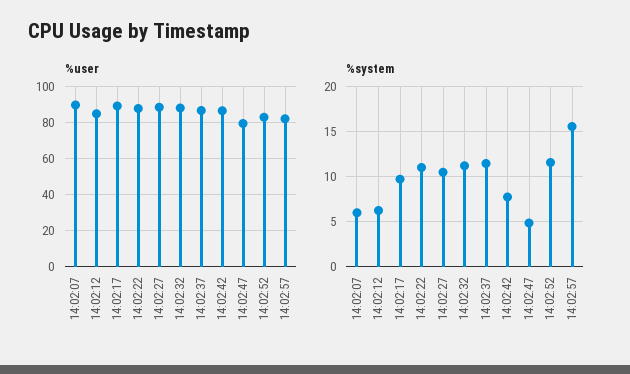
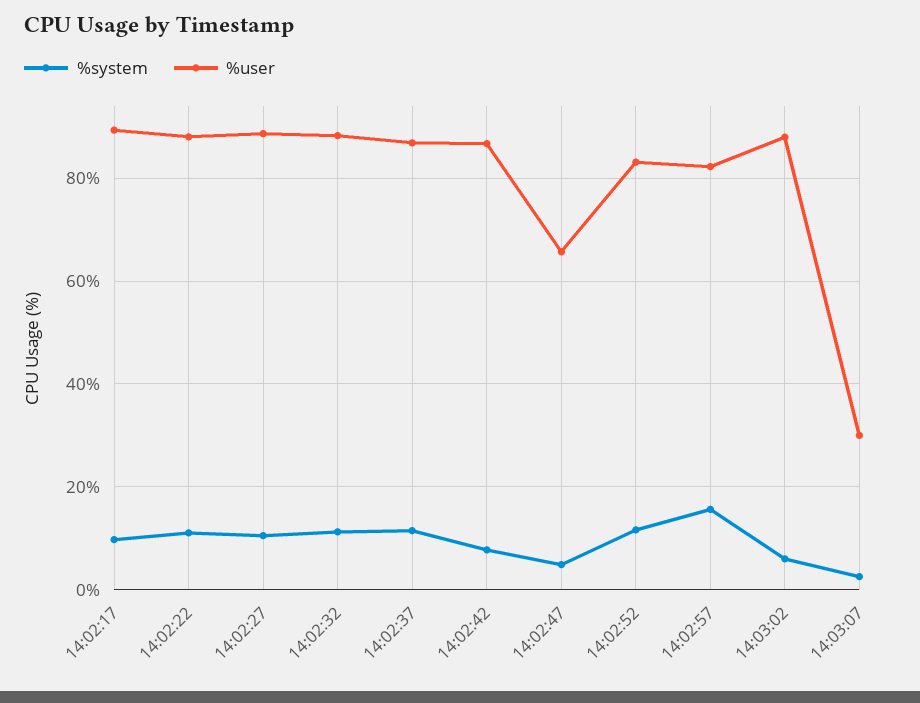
%user, 14:02:07: 90 -> none
%user, 14:02:12: 85 -> none
%user, 14:02:47: 80 -> 66
%system, 14:02:07: 6 -> none
%system, 14:02:12: 6 -> none
%system, 14:03:02: none -> 6
%user, 14:03:02: none -> 88
%system, 14:03:07: none -> 2
%user, 14:03:07: none -> 30

